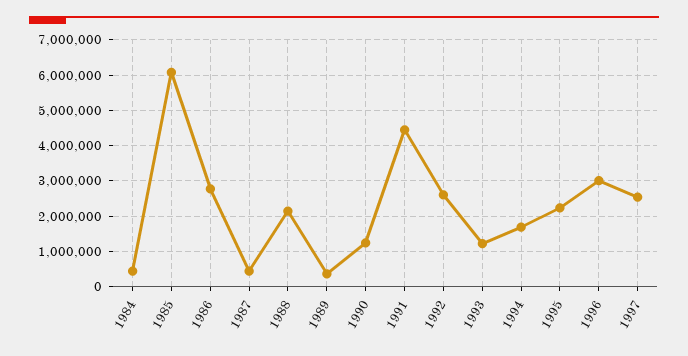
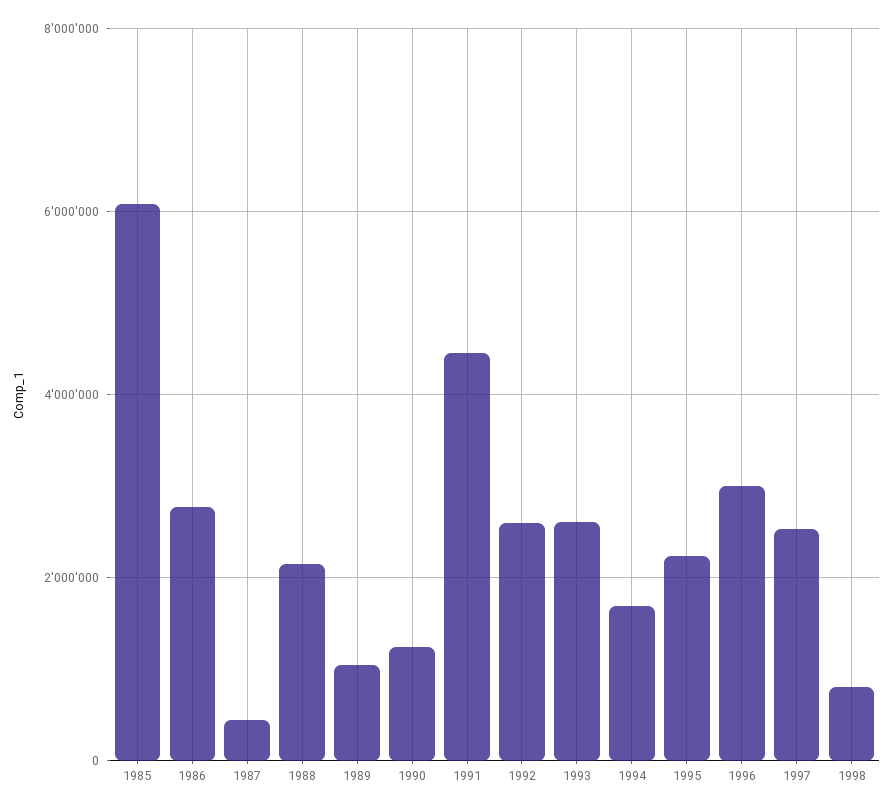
1984: 400000 -> none
1989: 400000 -> 1000000
1993: 1200000 -> 2600000
1998: none -> 800000

